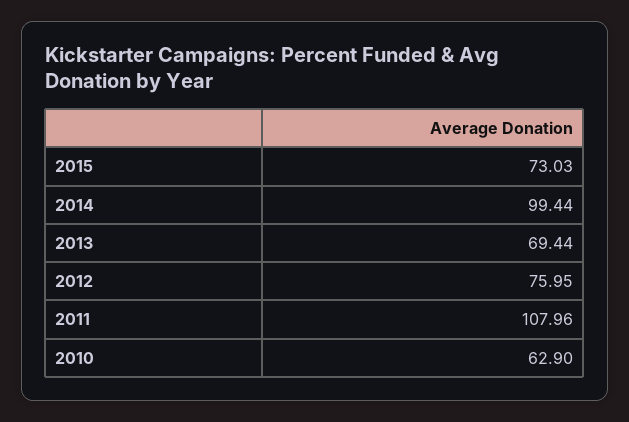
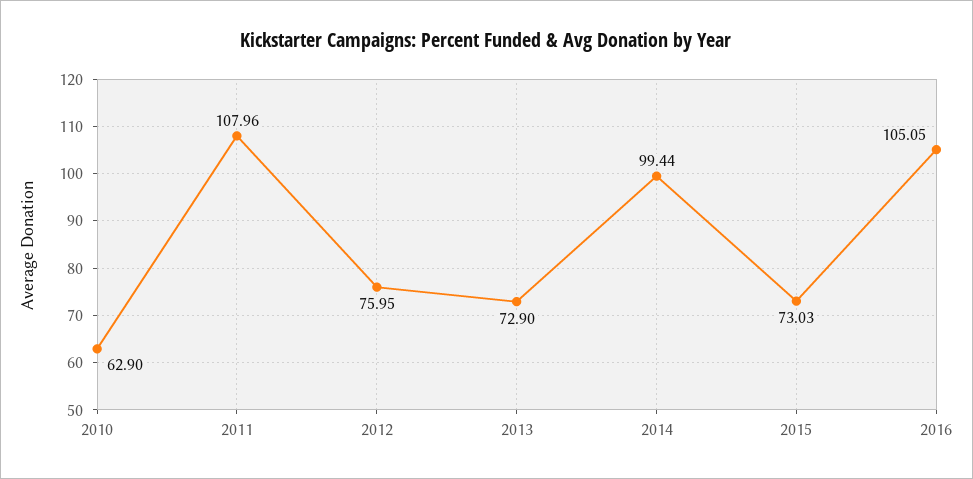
2013: 69.44 -> 72.9
2016: none -> 105.05

